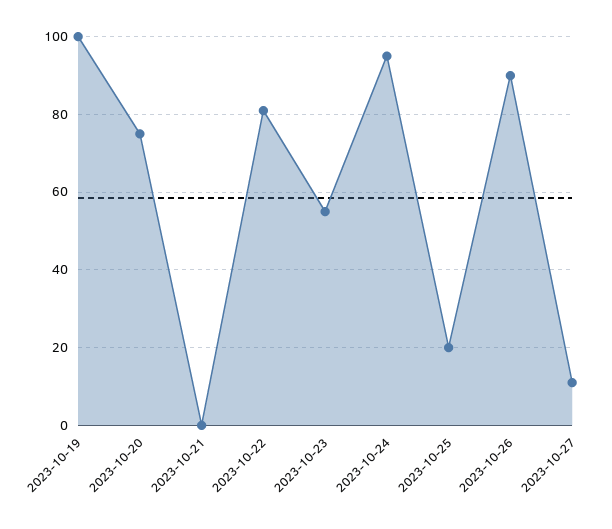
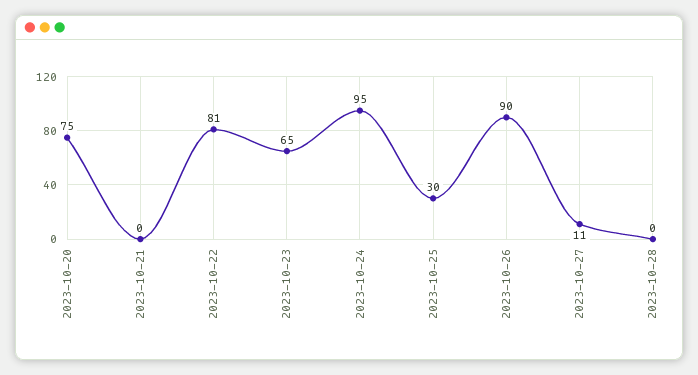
2023-10-19: 100 -> none
2023-10-23: 55 -> 65
2023-10-25: 20 -> 30
2023-10-28: none -> 0

